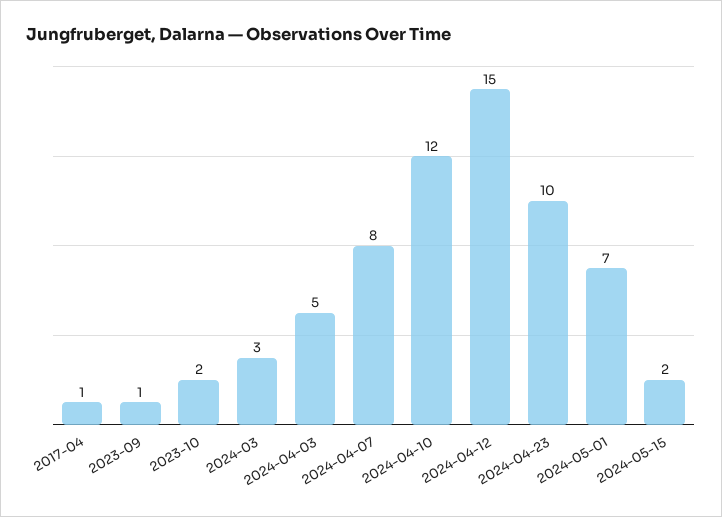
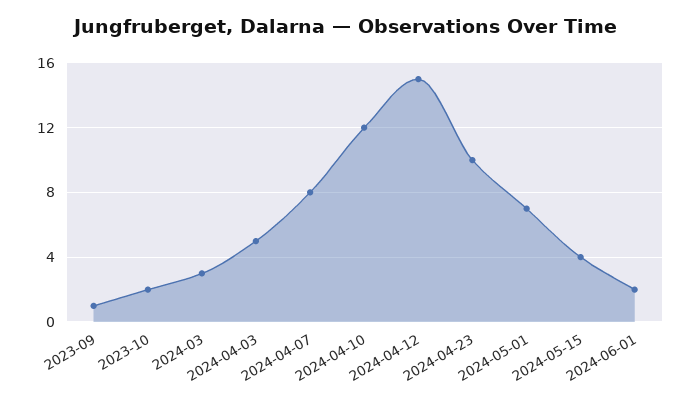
2017-04: 1 -> none
2024-05-15: 2 -> 4
2024-06-01: none -> 2

